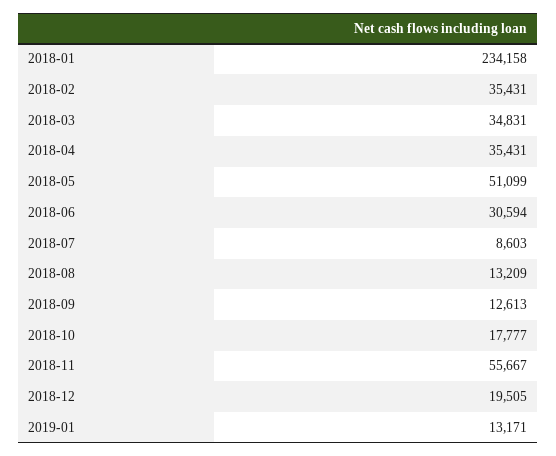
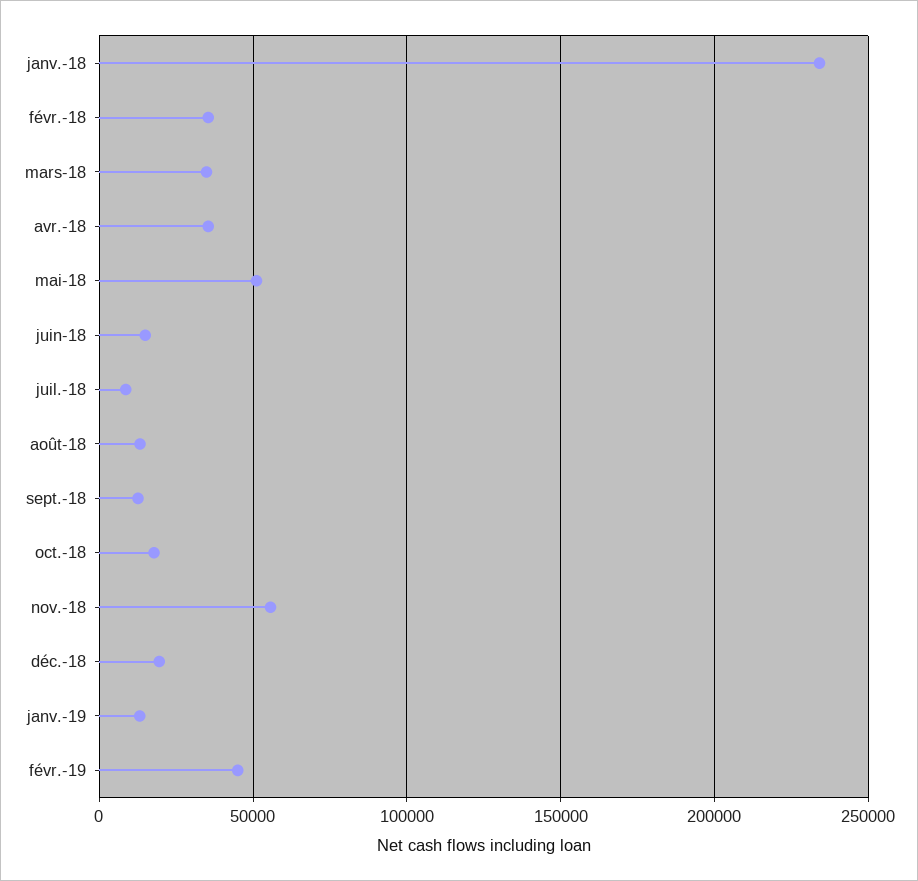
2018-06: 30594 -> 15000
févr.-19: none -> 45000

